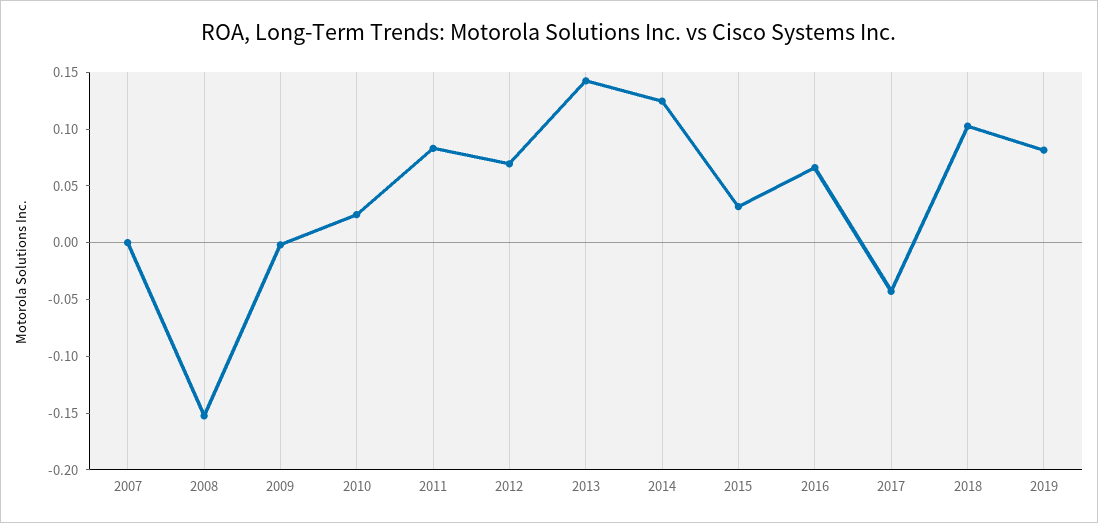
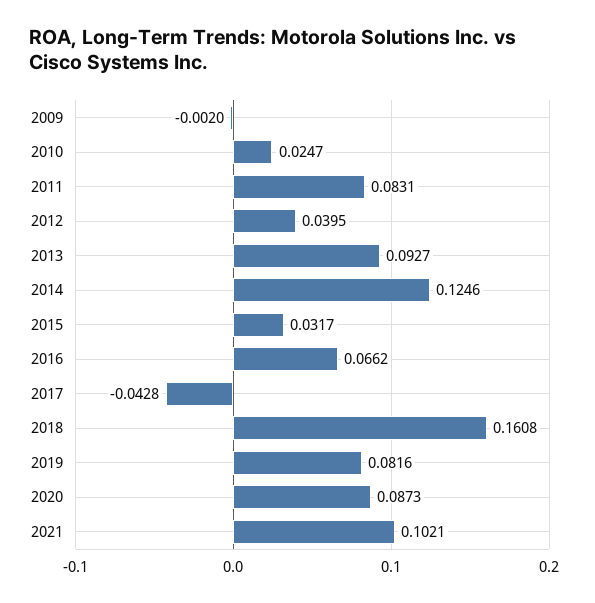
2007: 0 -> none
2008: -0.15 -> none
2012: 0.07 -> 0.0395
2013: 0.14 -> 0.0927
2018: 0.1 -> 0.1608
2020: none -> 0.0873
2021: none -> 0.1021

